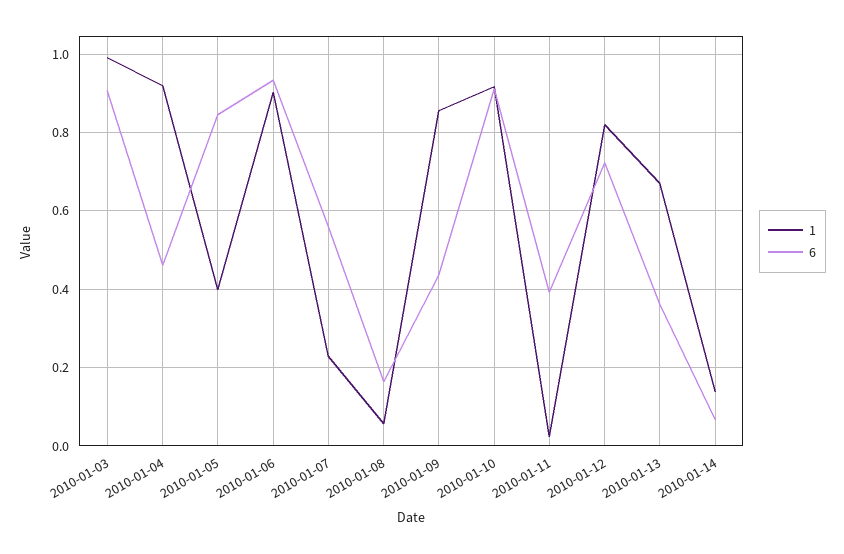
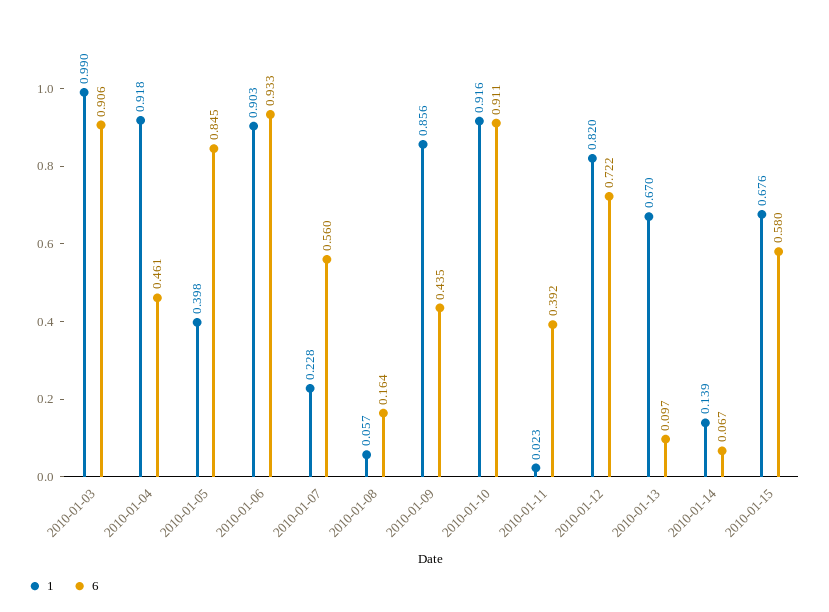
6, 2010-01-13: 0.36 -> 0.097
1, 2010-01-15: none -> 0.676
6, 2010-01-15: none -> 0.58

